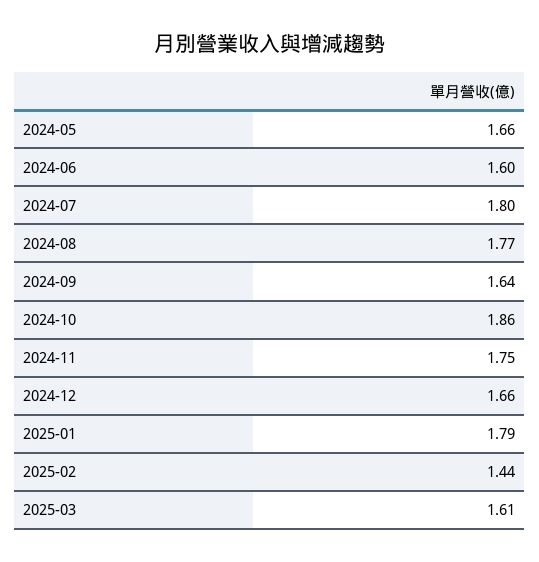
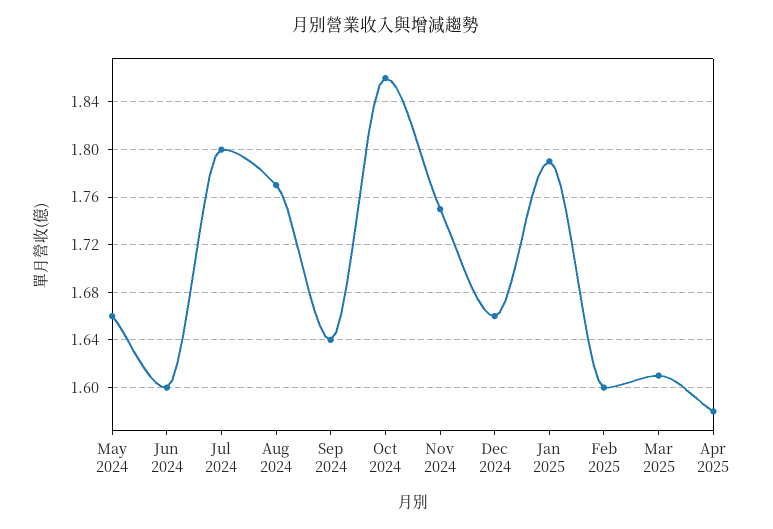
2025-02: 1.44 -> 1.6
Apr 2025: none -> 1.58

